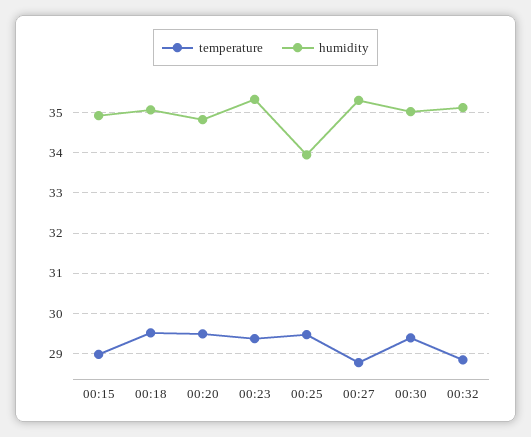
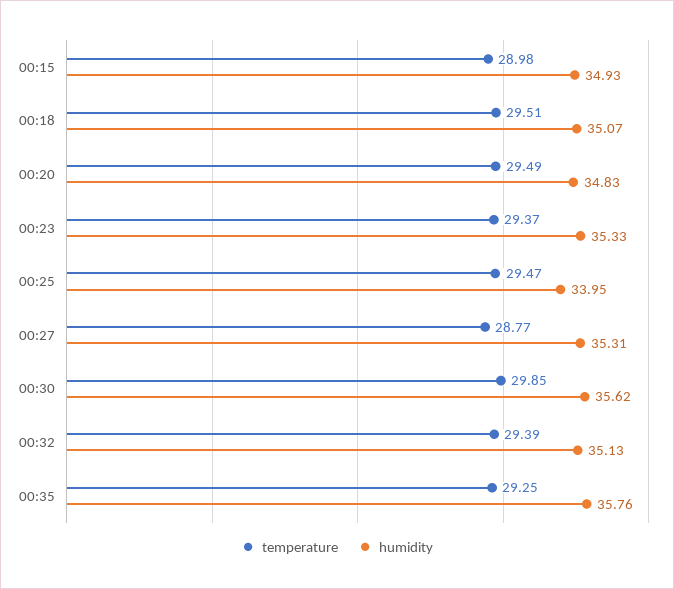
temperature, 00:30: 29.4 -> 29.85
humidity, 00:30: 35 -> 35.62
temperature, 00:32: 28.8 -> 29.39
temperature, 00:35: none -> 29.25
humidity, 00:35: none -> 35.76

